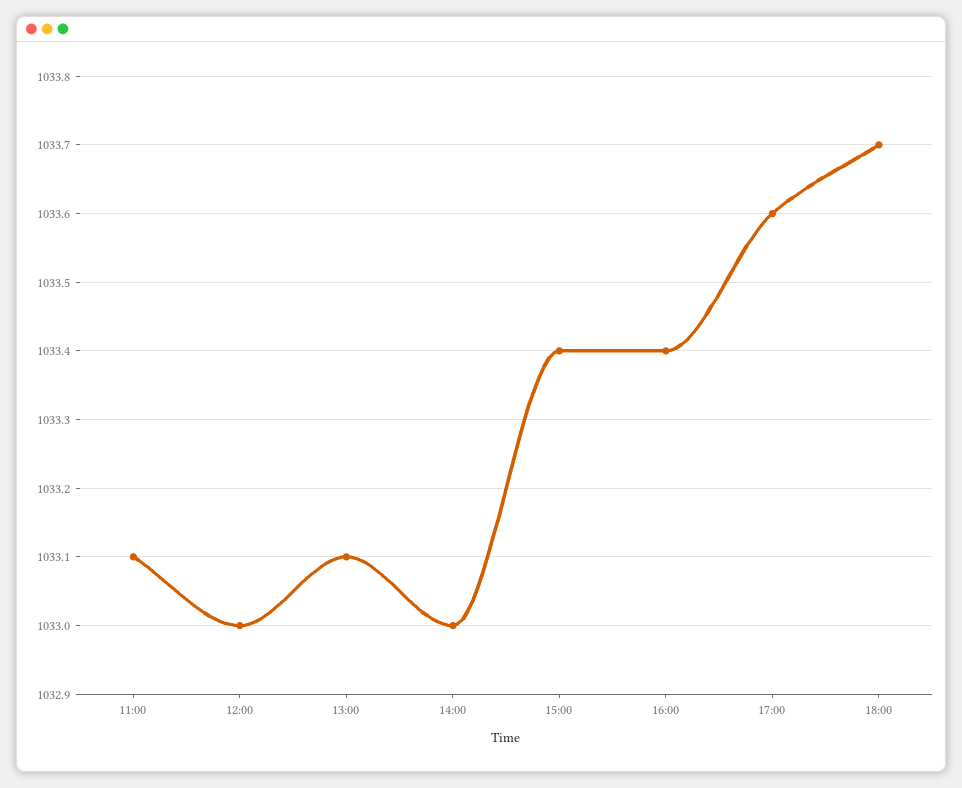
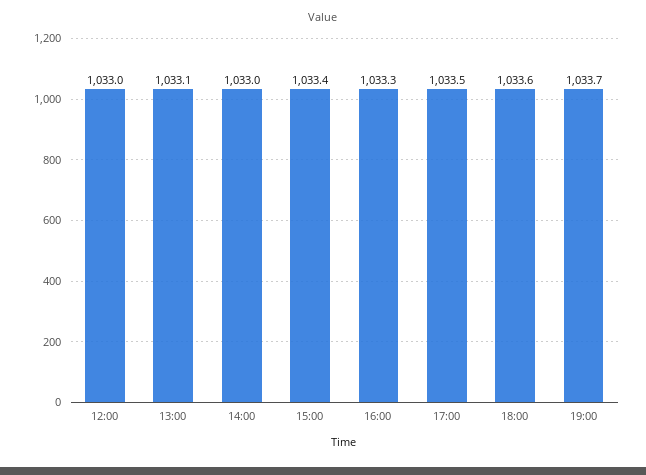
11:00: 1033.1 -> none
16:00: 1033.4 -> 1033.3
17:00: 1033.6 -> 1033.5
18:00: 1033.7 -> 1033.6
19:00: none -> 1033.7

